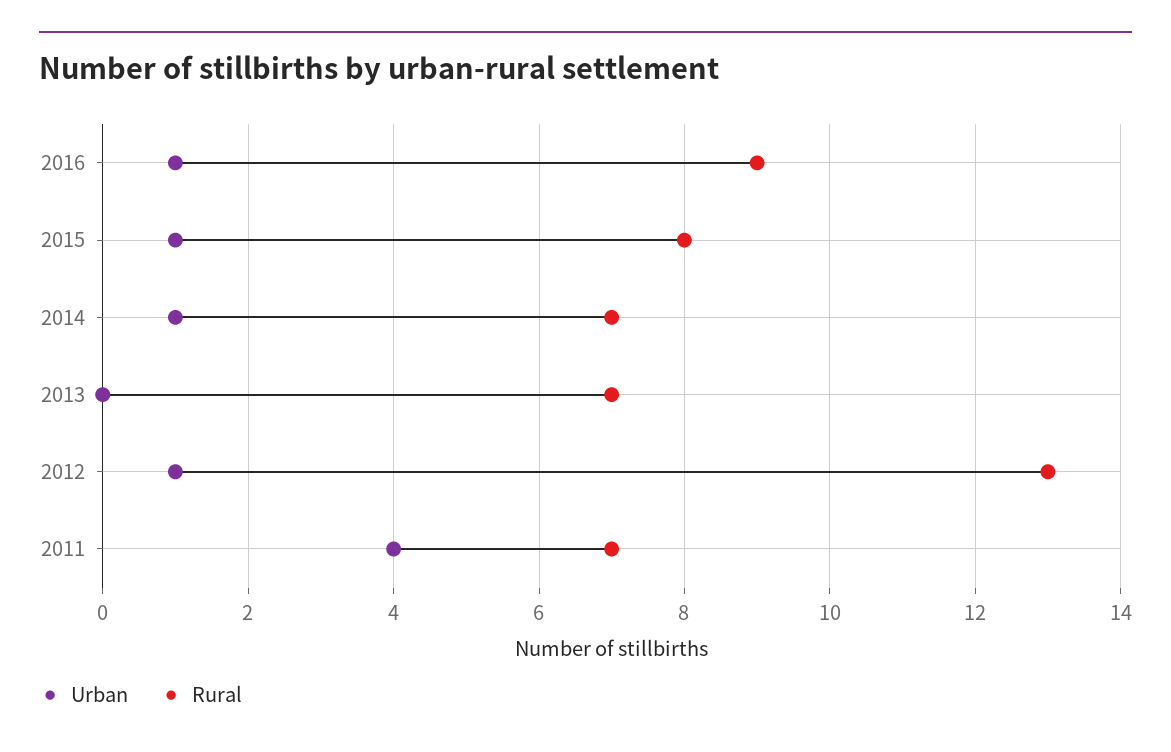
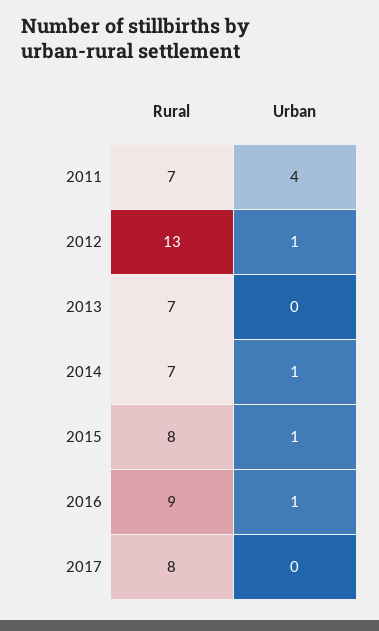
Rural, 2017: none -> 8
Urban, 2017: none -> 0

